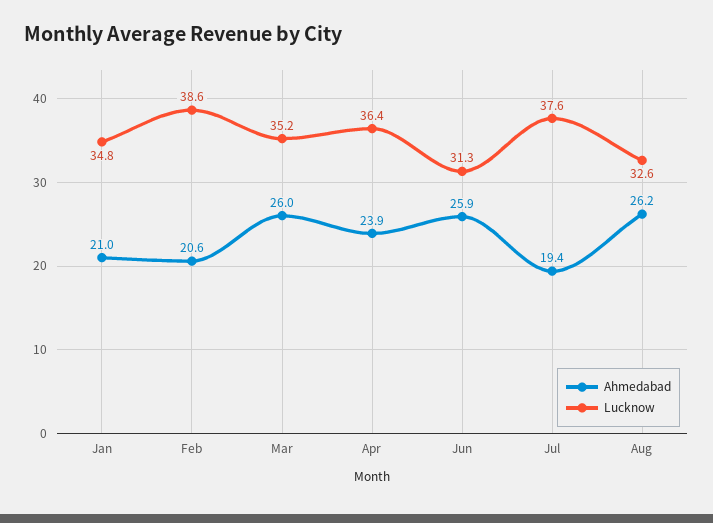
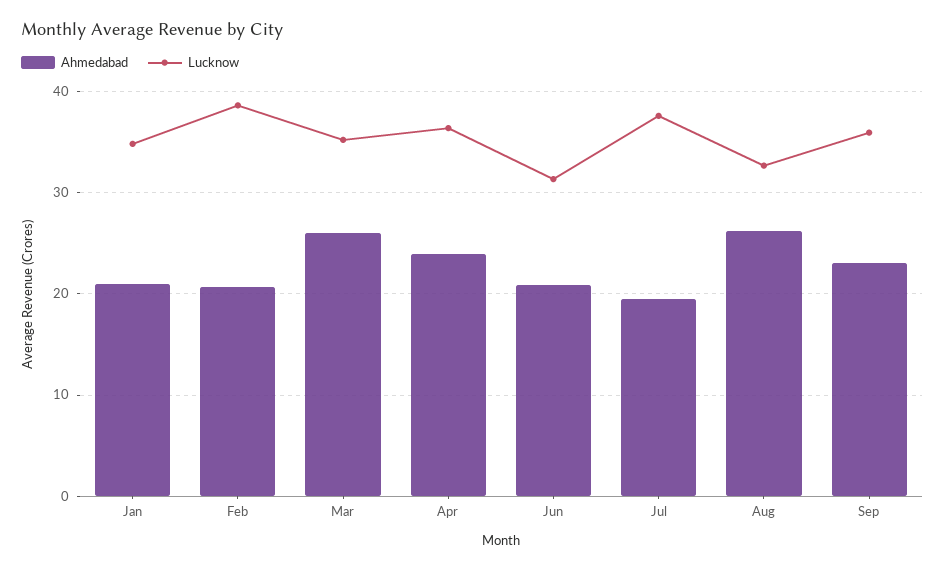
Ahmedabad, Jun: 25.9 -> 21
Ahmedabad, Sep: none -> 23
Lucknow, Sep: none -> 36

